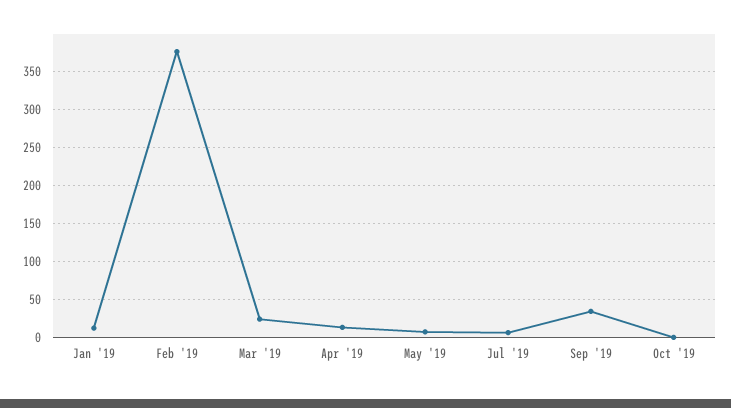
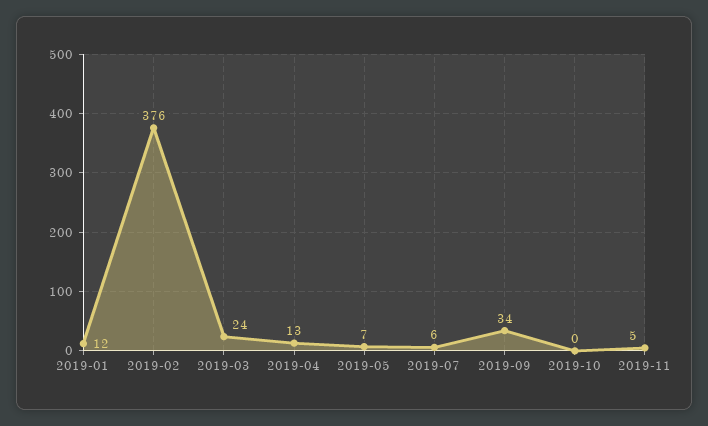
2019-11: none -> 5

